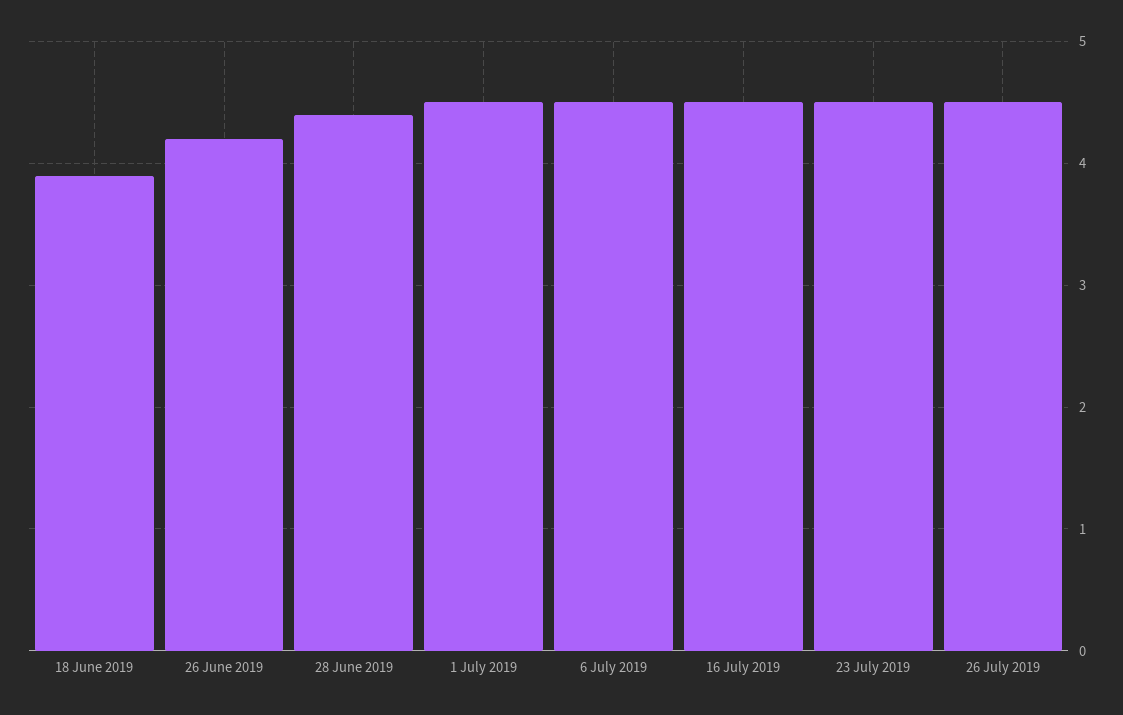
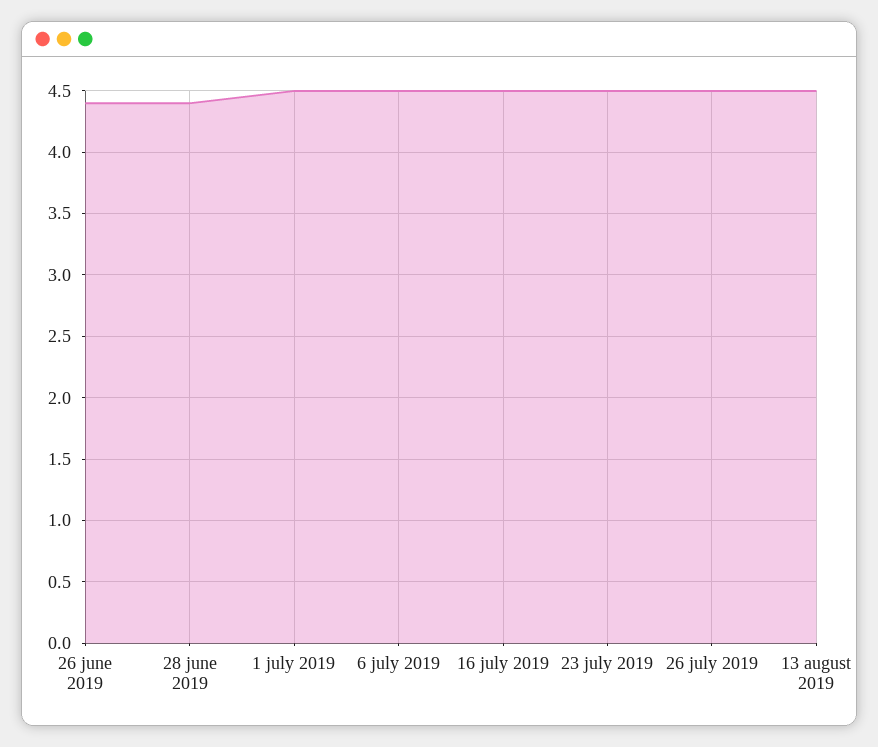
18 June 2019: 3.9 -> none
26 June 2019: 4.2 -> 4.4
13 august 2019: none -> 4.5

